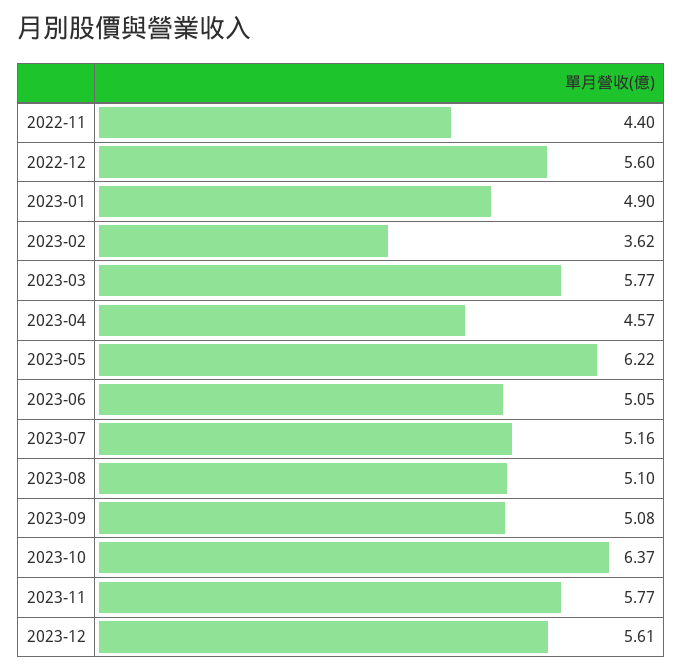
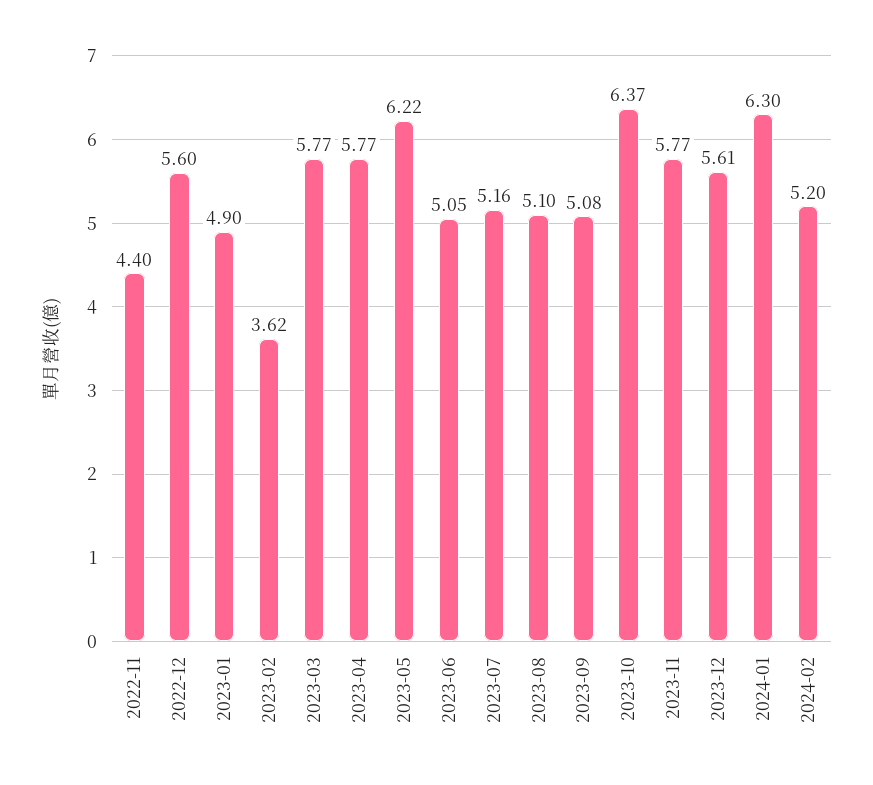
2023-04: 4.57 -> 5.77
2024-01: none -> 6.3
2024-02: none -> 5.2

